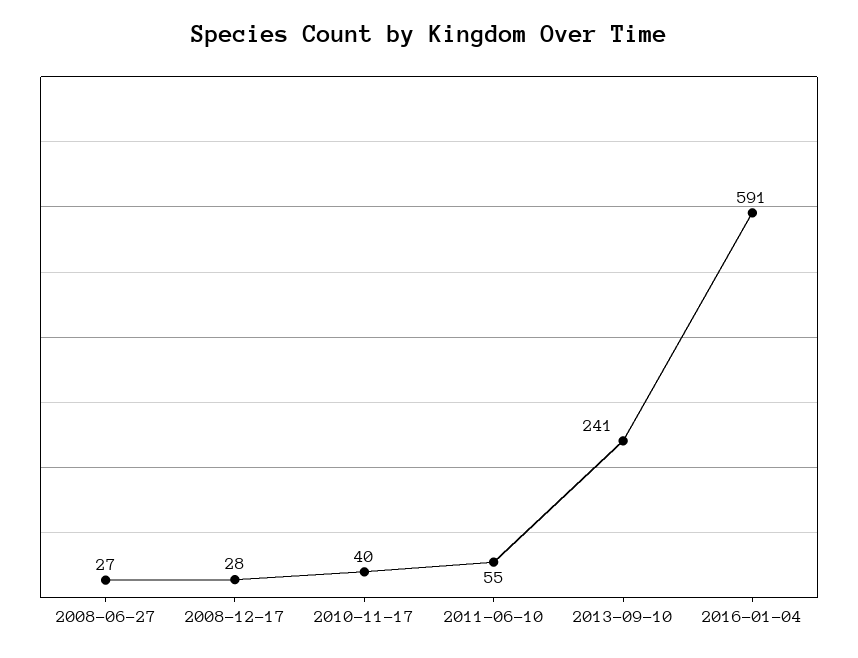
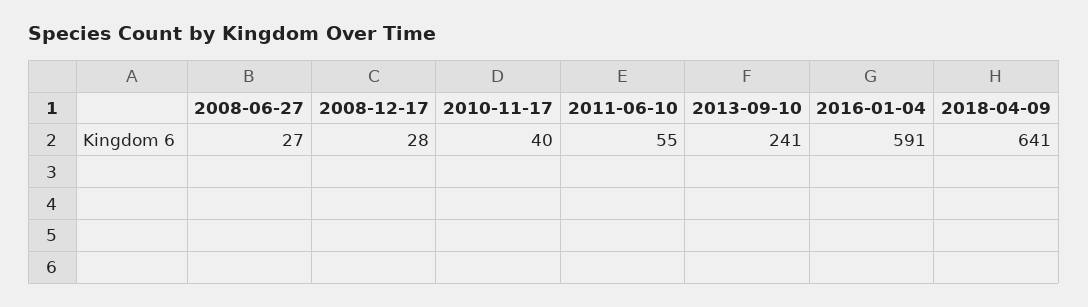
2018-04-09: none -> 641

